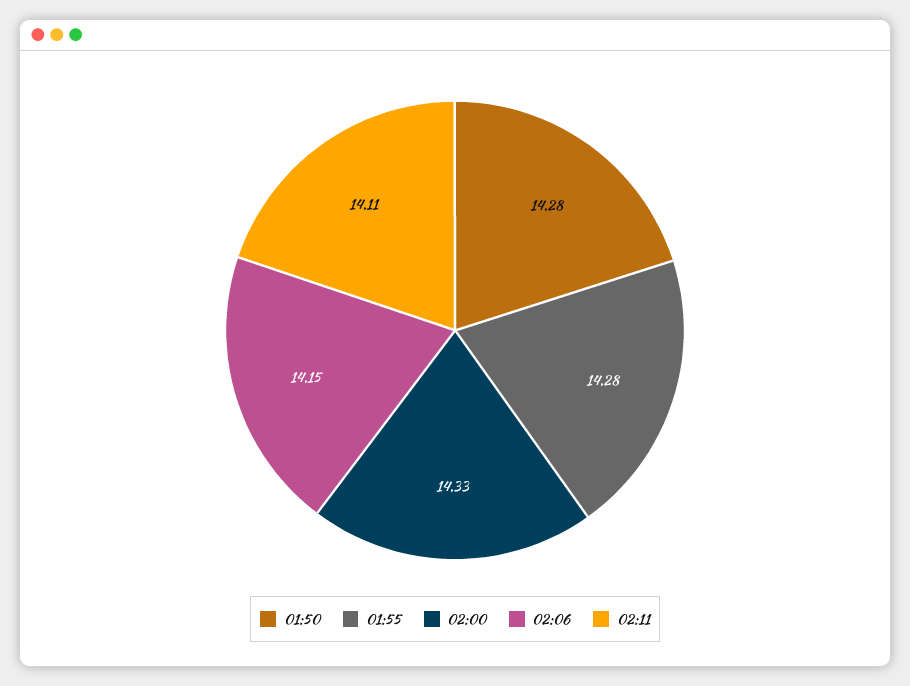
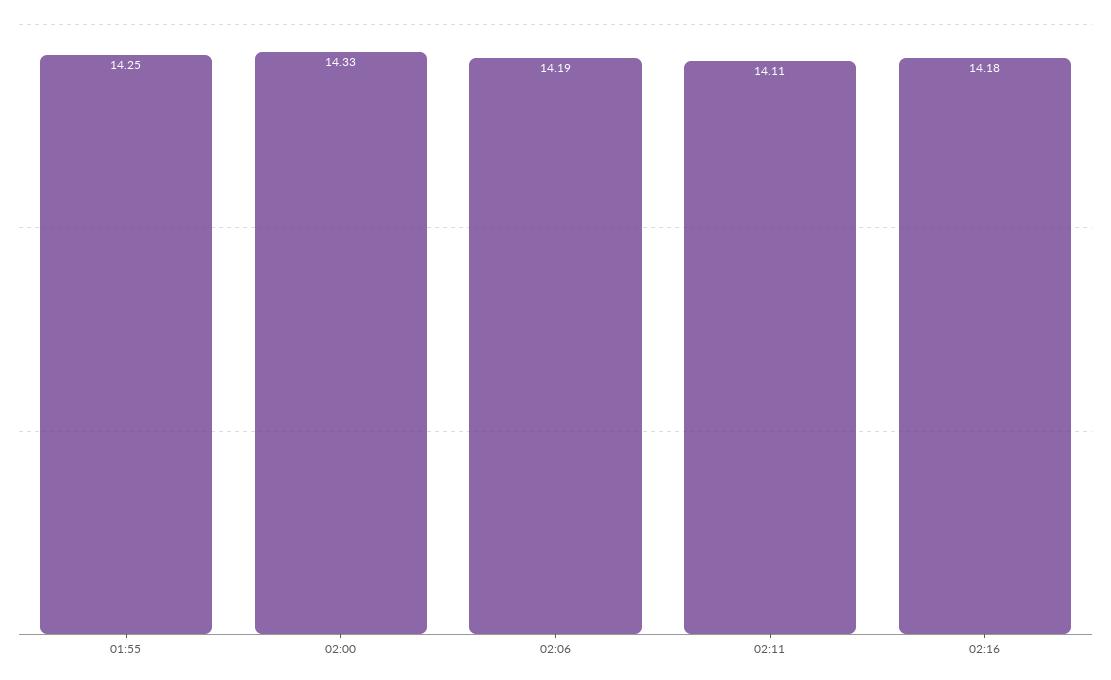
01:50: 14.28 -> none
01:55: 14.28 -> 14.25
02:06: 14.15 -> 14.19
02:16: none -> 14.18

